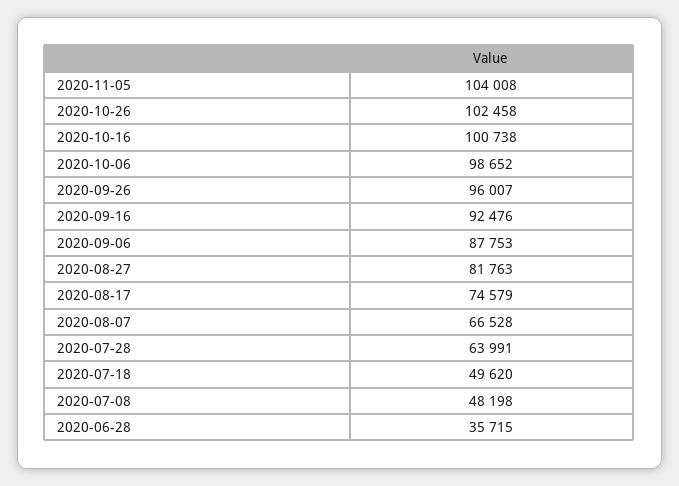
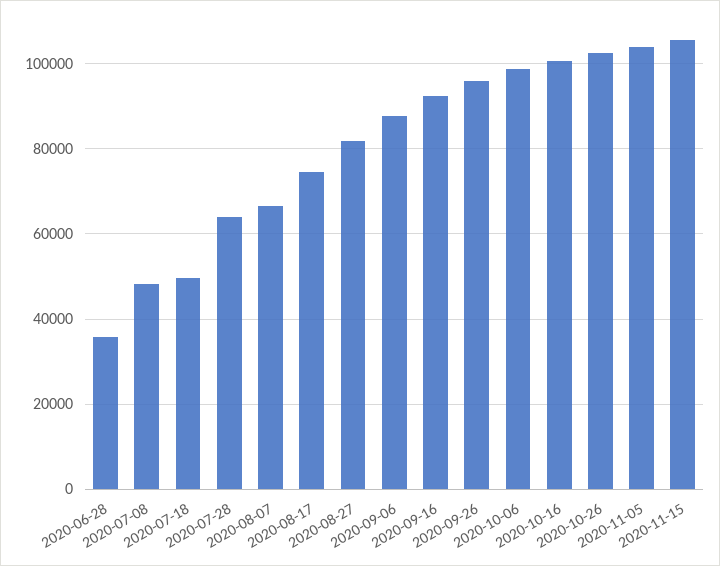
2020-11-15: none -> 106000

